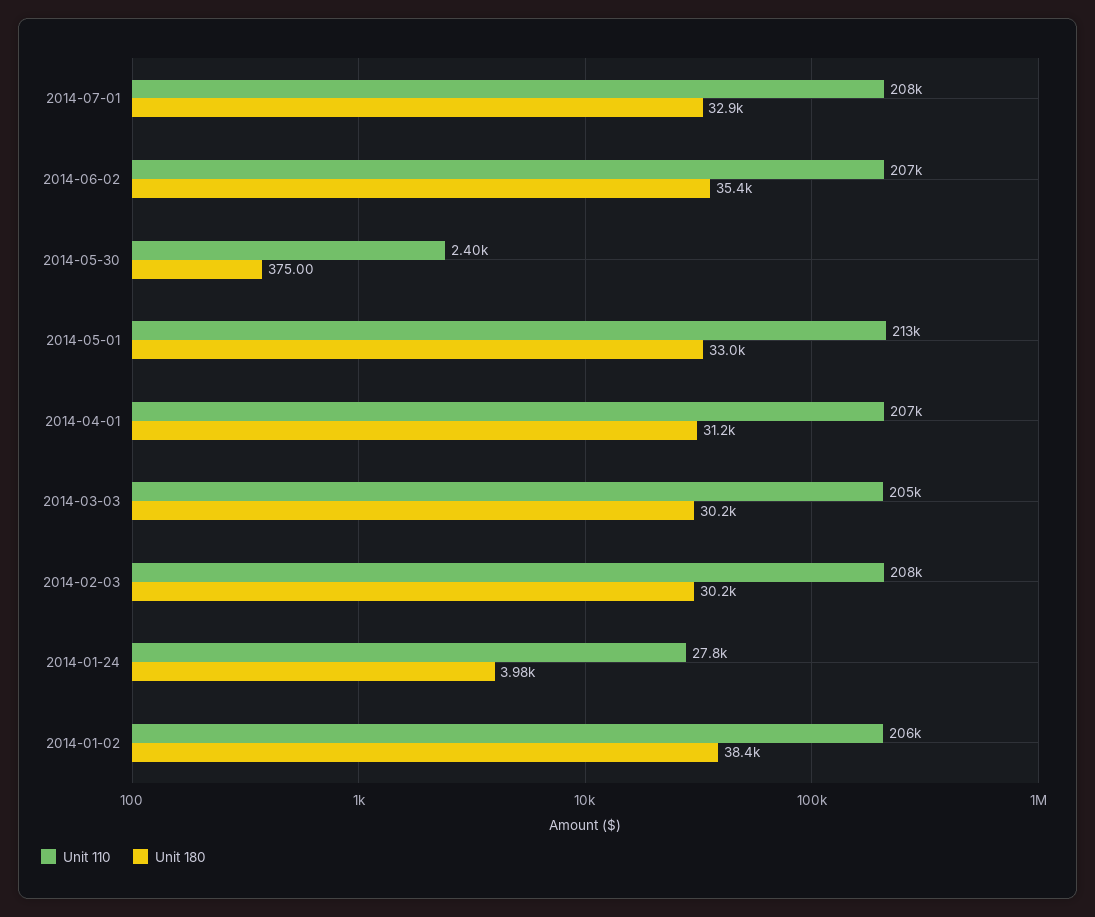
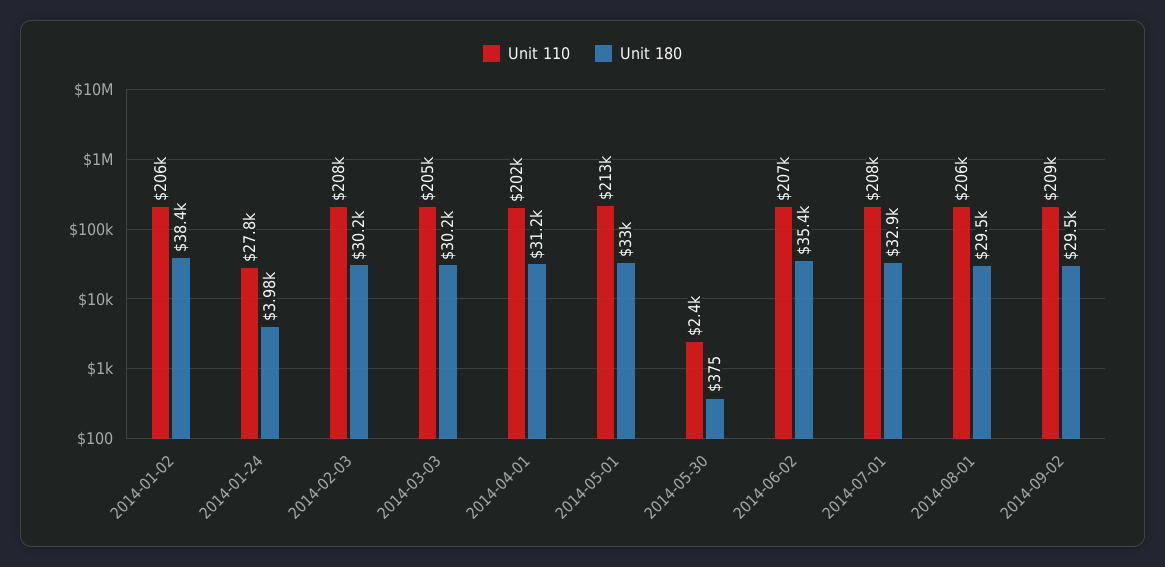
Unit 110, 2014-04-01: 207000 -> 202000
Unit 110, 2014-08-01: none -> 206000
Unit 180, 2014-08-01: none -> 29500
Unit 110, 2014-09-02: none -> 209000
Unit 180, 2014-09-02: none -> 29500

